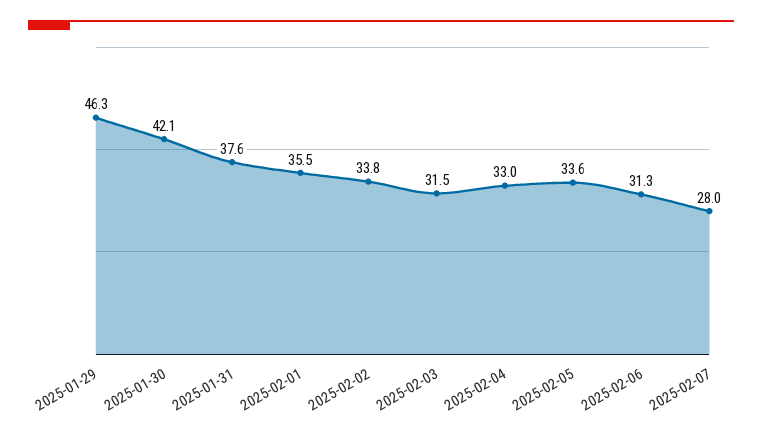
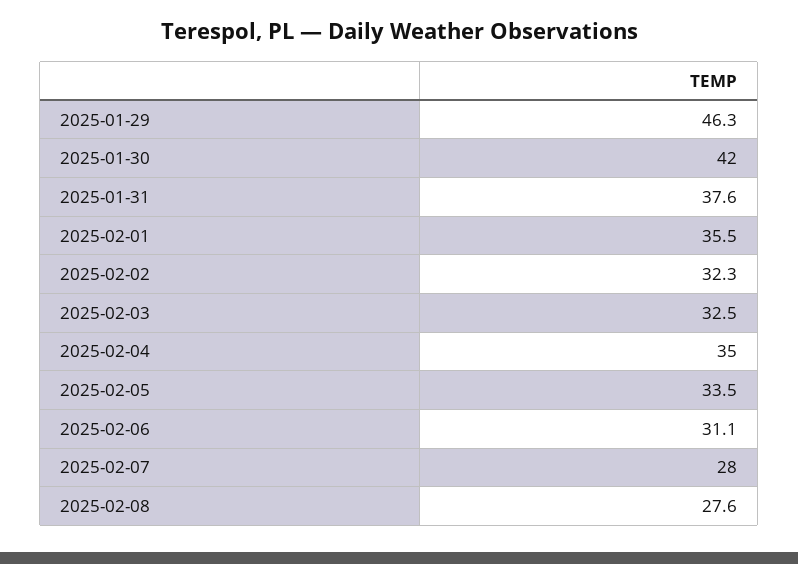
2025-01-30: 42.1 -> 42
2025-02-02: 33.8 -> 32.3
2025-02-03: 31.5 -> 32.5
2025-02-04: 33 -> 35
2025-02-05: 33.6 -> 33.5
2025-02-06: 31.3 -> 31.1
2025-02-08: none -> 27.6

